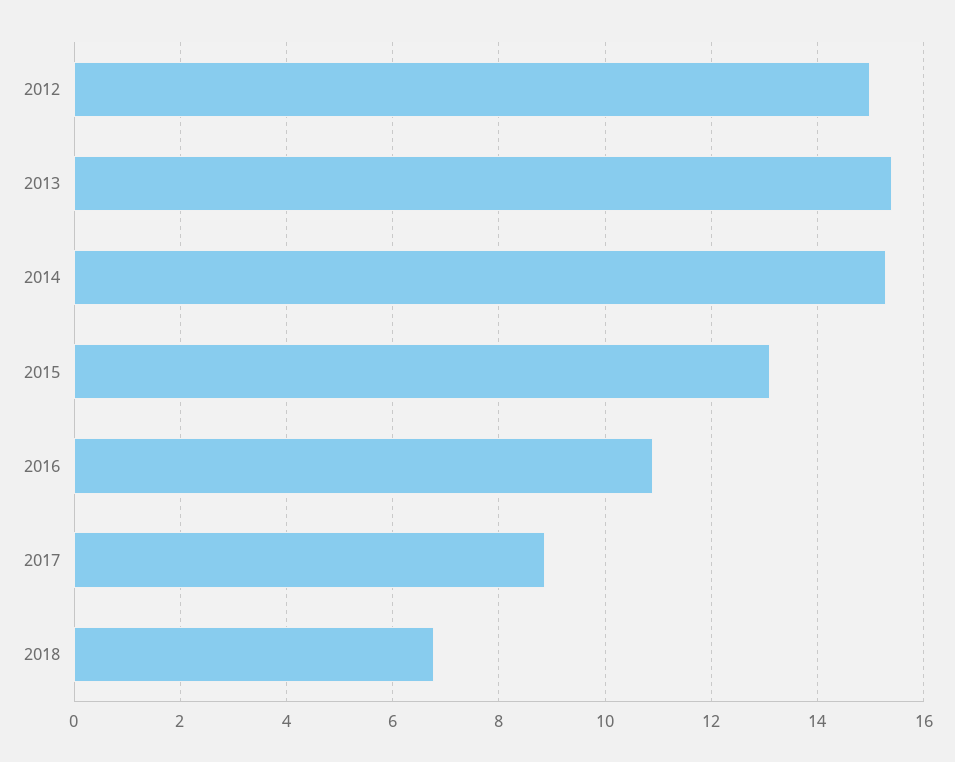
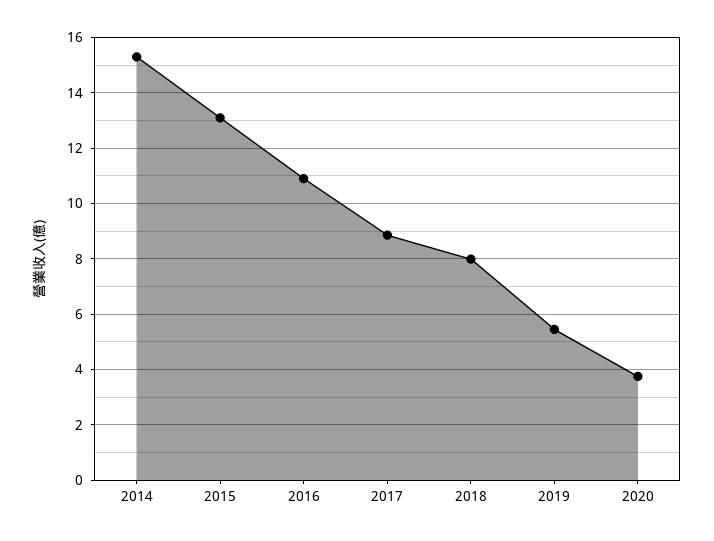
2012: 15 -> none
2013: 15.4 -> none
2018: 6.8 -> 8
2019: none -> 5.5
2020: none -> 3.75

